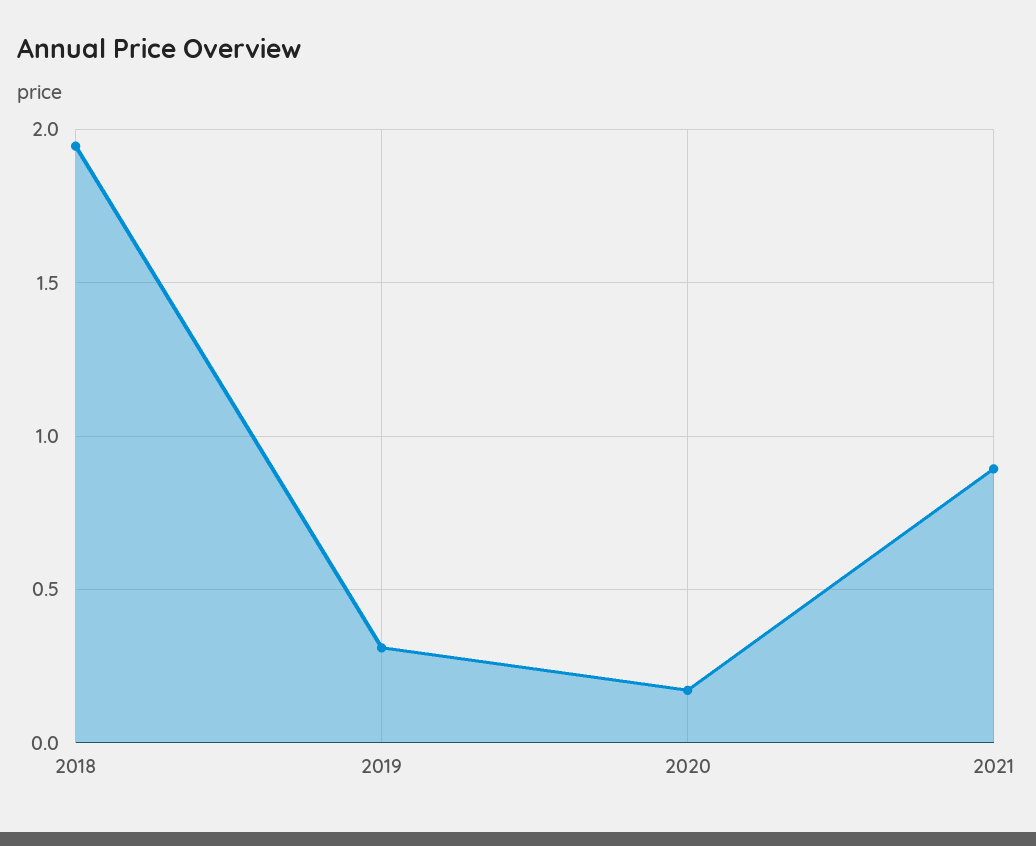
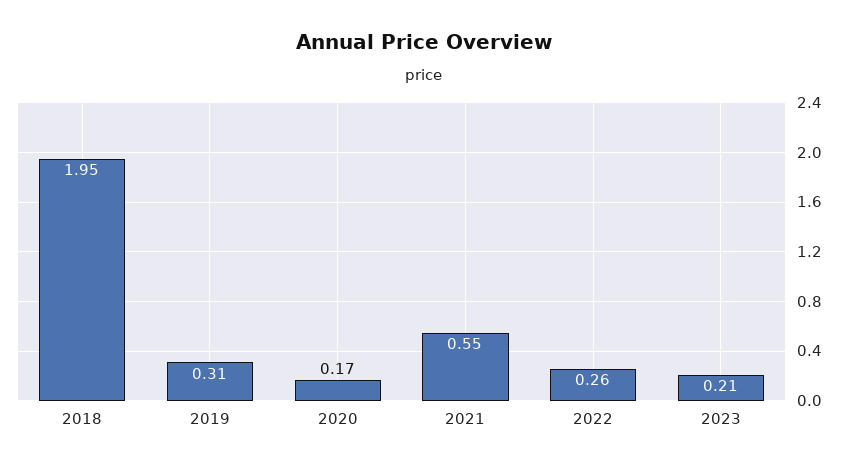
2021: 0.9 -> 0.55
2022: none -> 0.26
2023: none -> 0.21

